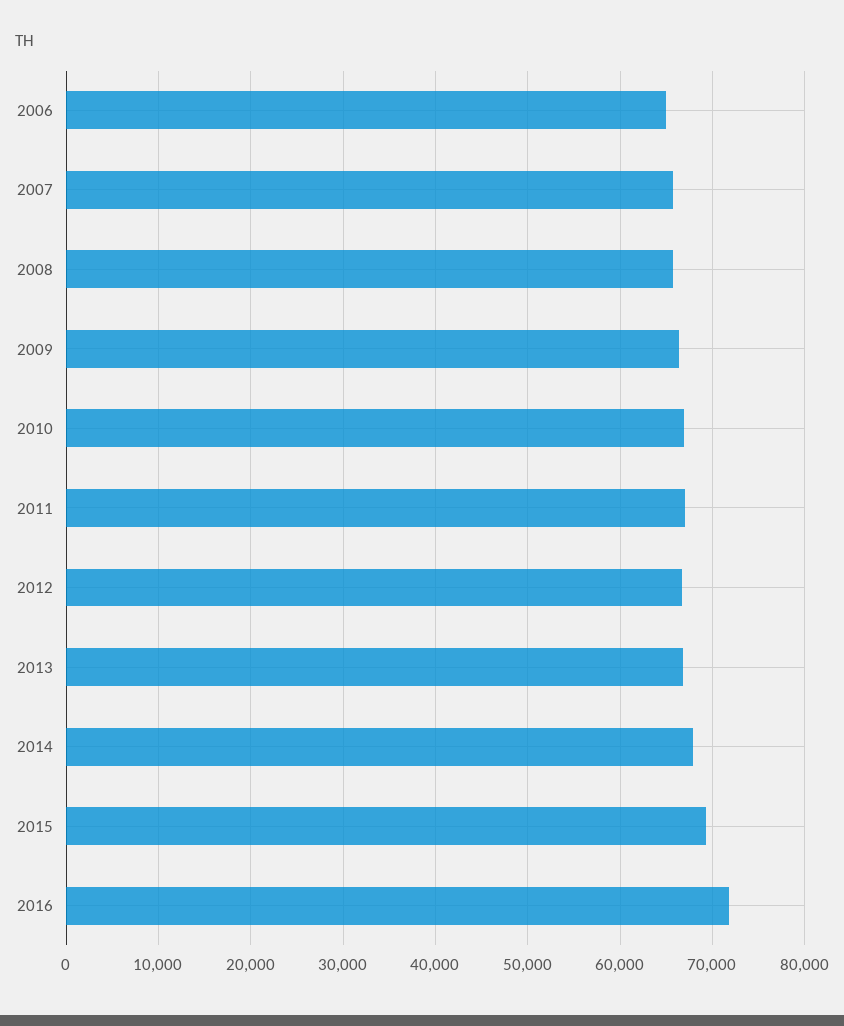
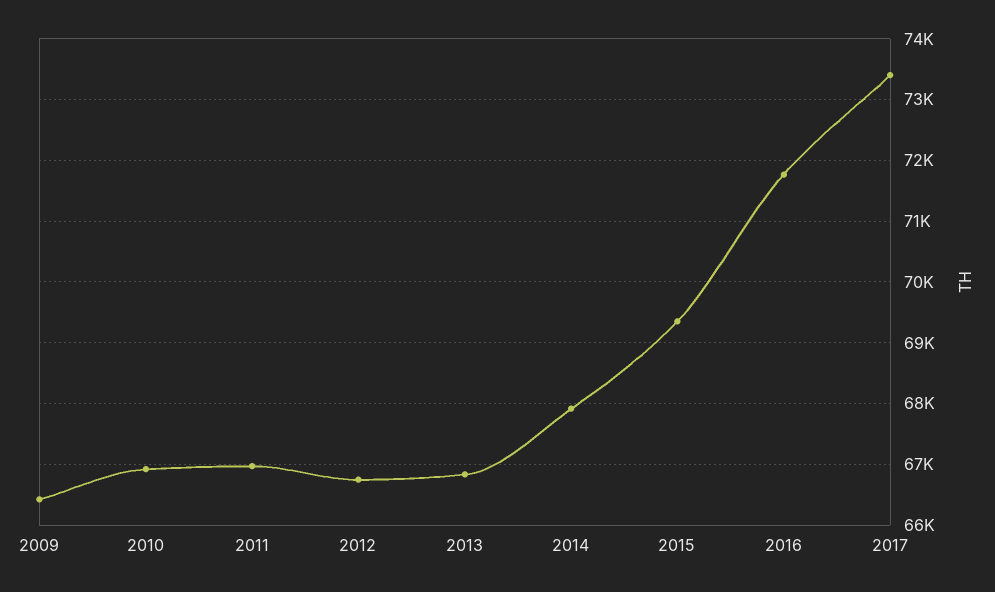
2006: 65000 -> none
2007: 66000 -> none
2008: 66000 -> none
2017: none -> 73400

